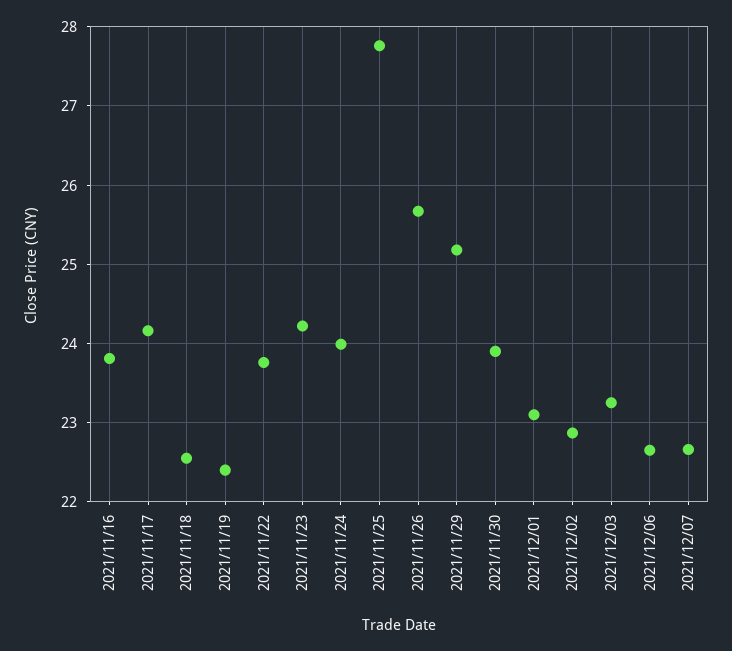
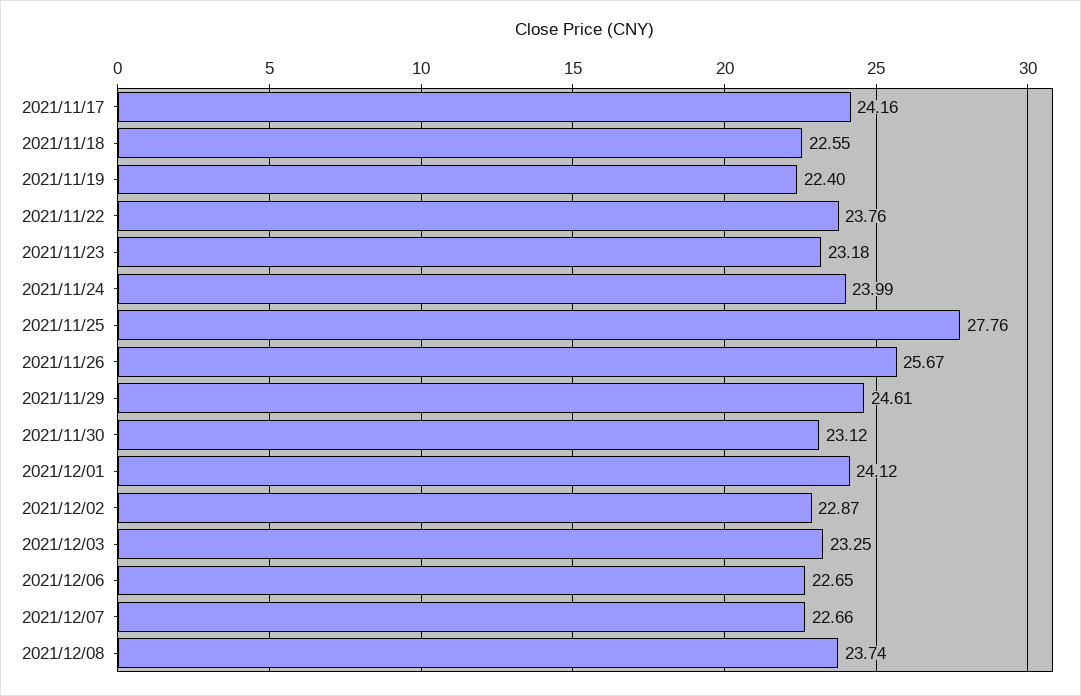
2021/11/16: 23.8 -> none
2021/11/23: 24.2 -> 23.18
2021/11/29: 25.2 -> 24.61
2021/11/30: 23.9 -> 23.12
2021/12/01: 23.1 -> 24.12
2021/12/08: none -> 23.74

